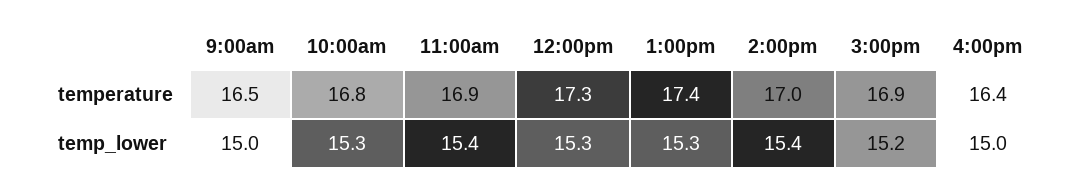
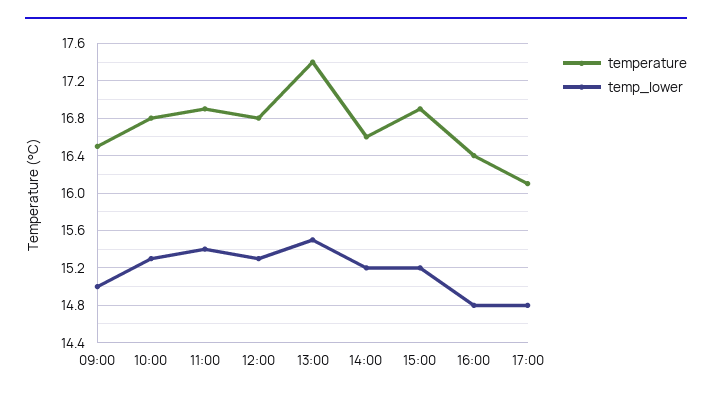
temperature, 12:00pm: 17.3 -> 16.8
temperature, 2:00pm: 17 -> 16.6
temp_lower, 1:00pm: 15.3 -> 15.5
temp_lower, 2:00pm: 15.4 -> 15.2
temp_lower, 4:00pm: 15 -> 14.8
temperature, 17:00: none -> 16.1
temp_lower, 17:00: none -> 14.8

